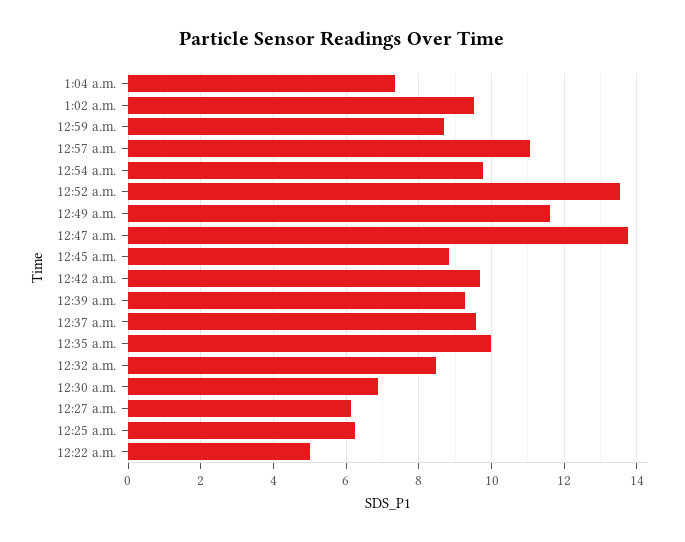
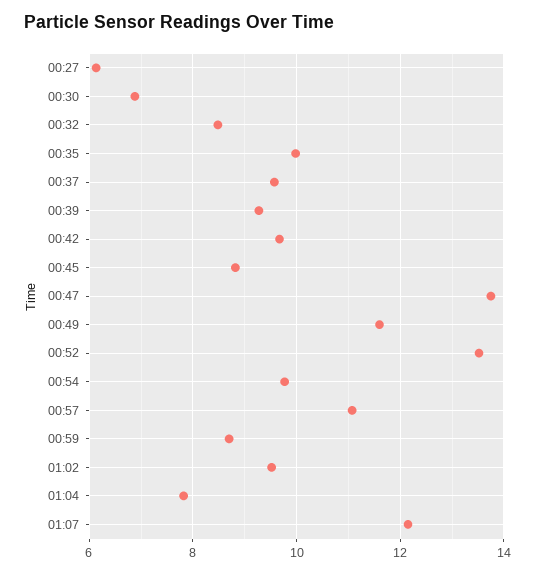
1:04 a.m.: 7.4 -> 7.8
12:25 a.m.: 6.2 -> none
12:22 a.m.: 5 -> none
01:07: none -> 12.2

